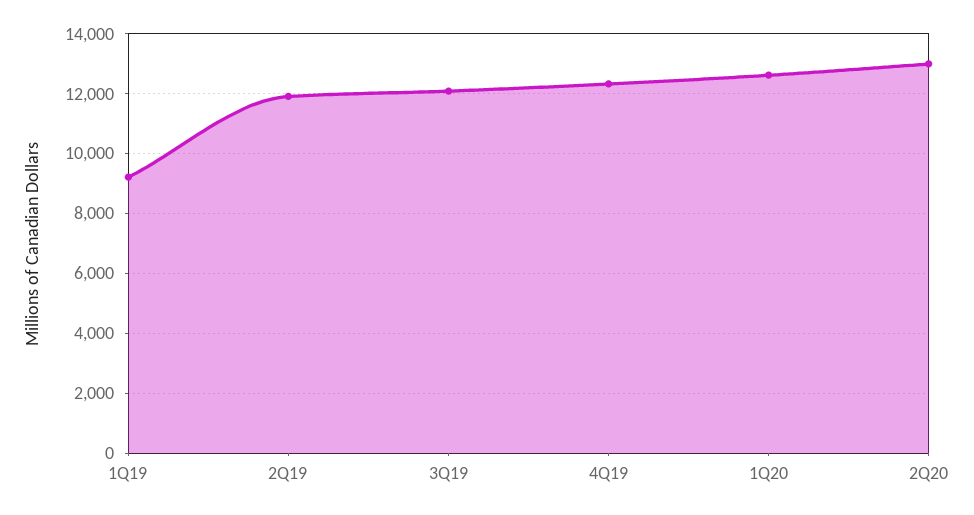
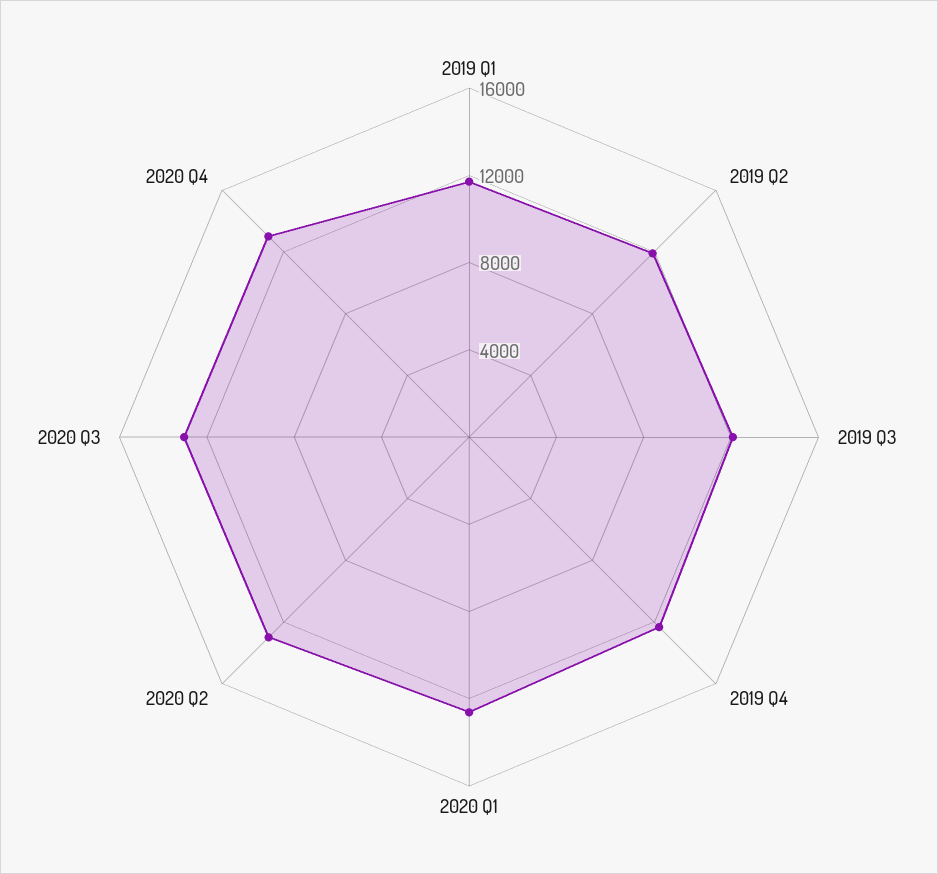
1Q19: 9250 -> 12000
2020 Q3: none -> 13000
2020 Q4: none -> 13000

